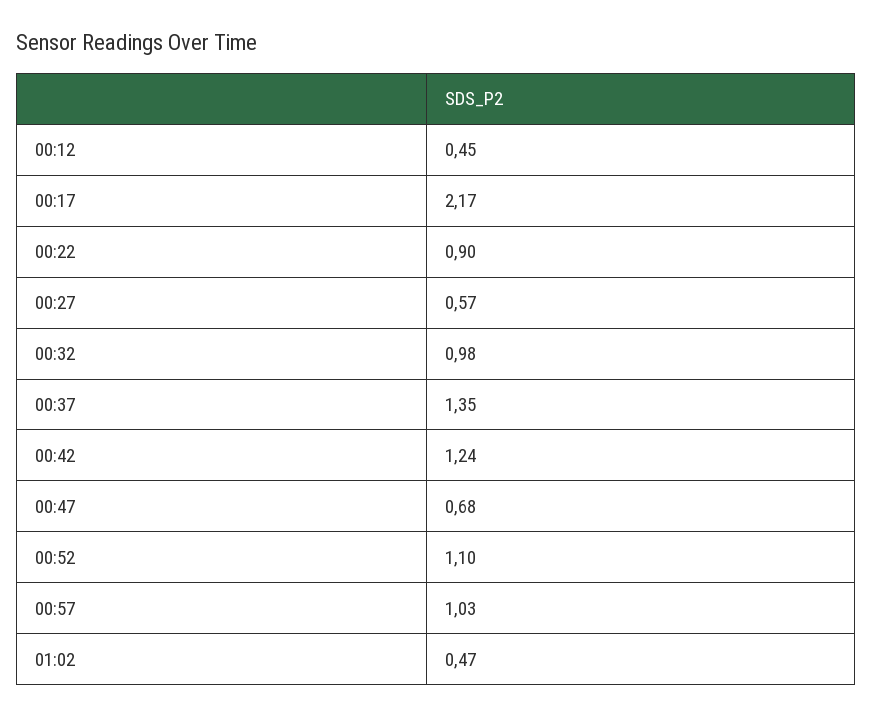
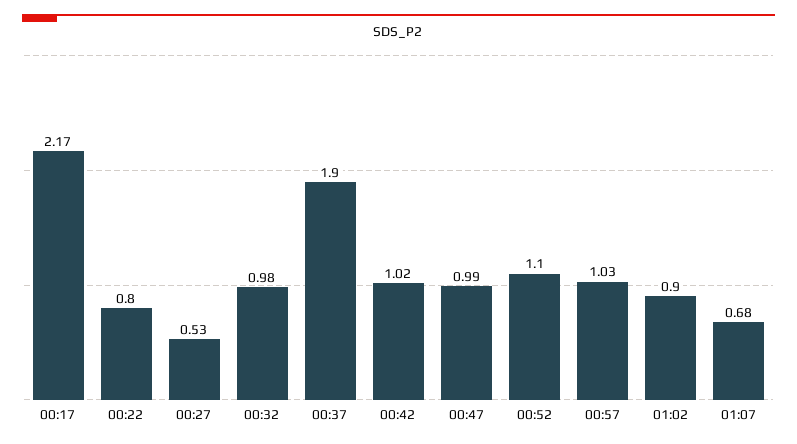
00:12: 0.45 -> none
00:22: 0.9 -> 0.8
00:27: 0.57 -> 0.53
00:37: 1.35 -> 1.9
00:42: 1.24 -> 1.02
00:47: 0.68 -> 0.99
01:02: 0.47 -> 0.9
01:07: none -> 0.68

